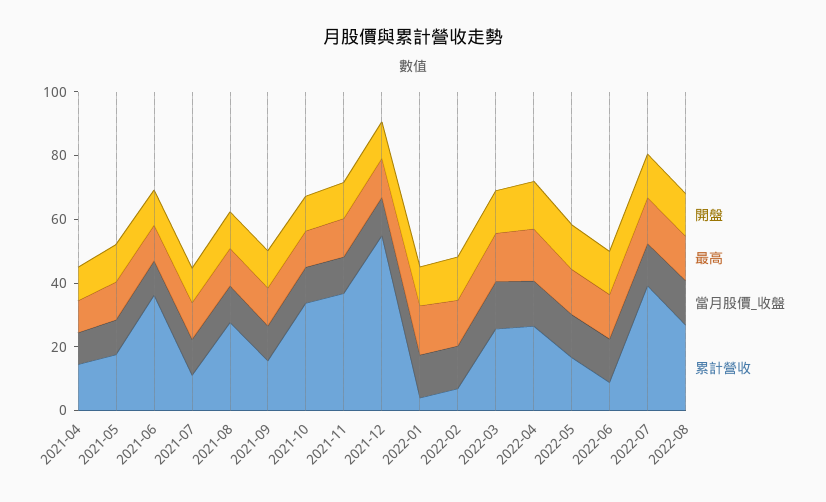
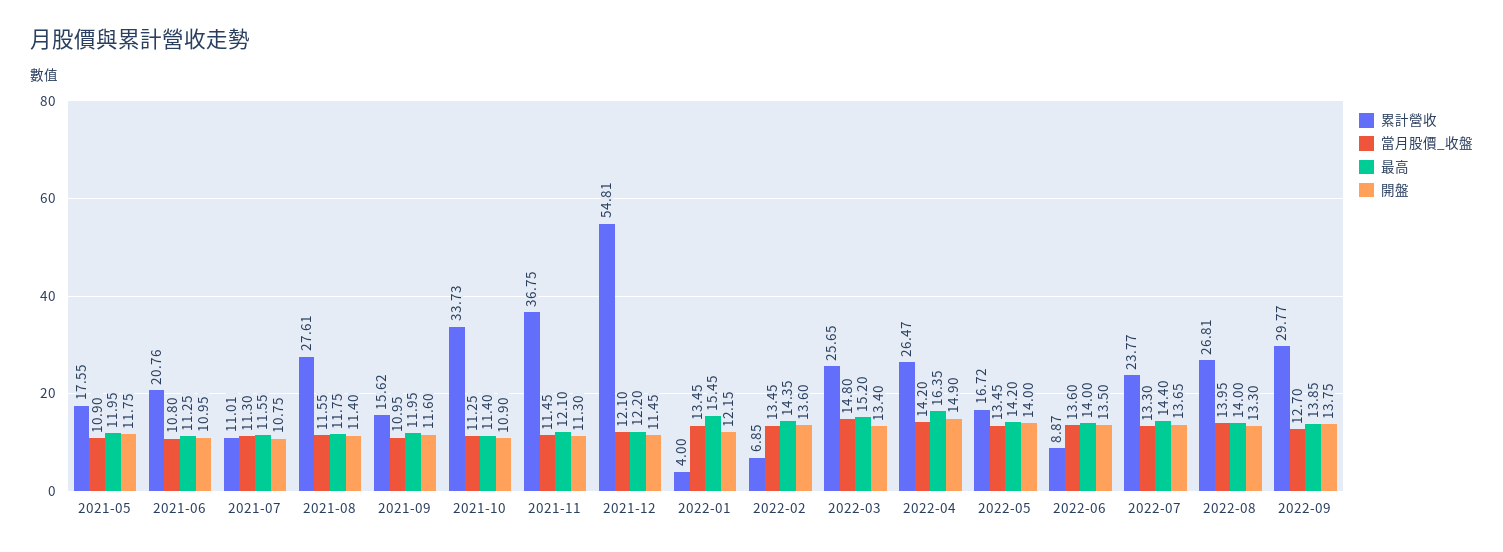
開盤, 2021-04: 10 -> none
最高, 2021-04: 10 -> none
當月股價_收盤, 2021-04: 10 -> none
累計營收, 2021-04: 15 -> none
累計營收, 2021-06: 35 -> 20.76
累計營收, 2022-07: 40 -> 23.77
累計營收, 2022-09: none -> 29.77
當月股價_收盤, 2022-09: none -> 12.7
最高, 2022-09: none -> 13.85
開盤, 2022-09: none -> 13.75

